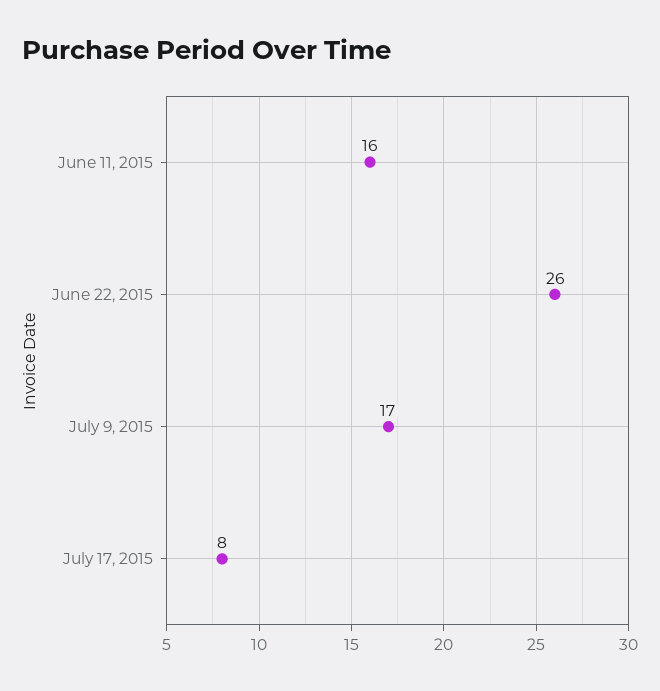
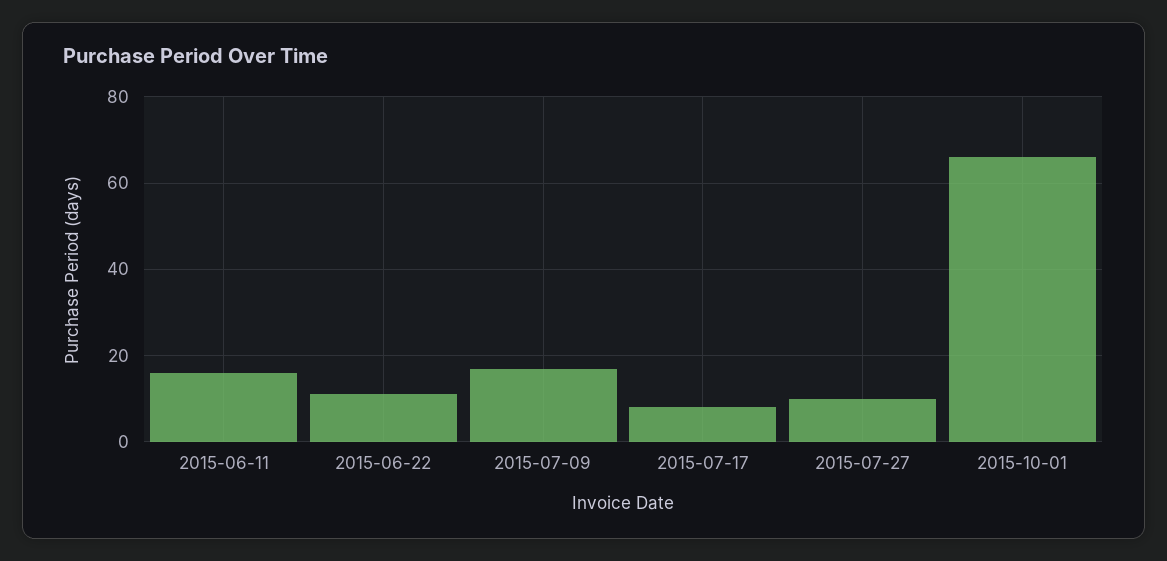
June 22, 2015: 26 -> 10
2015-07-27: none -> 10
2015-10-01: none -> 65

